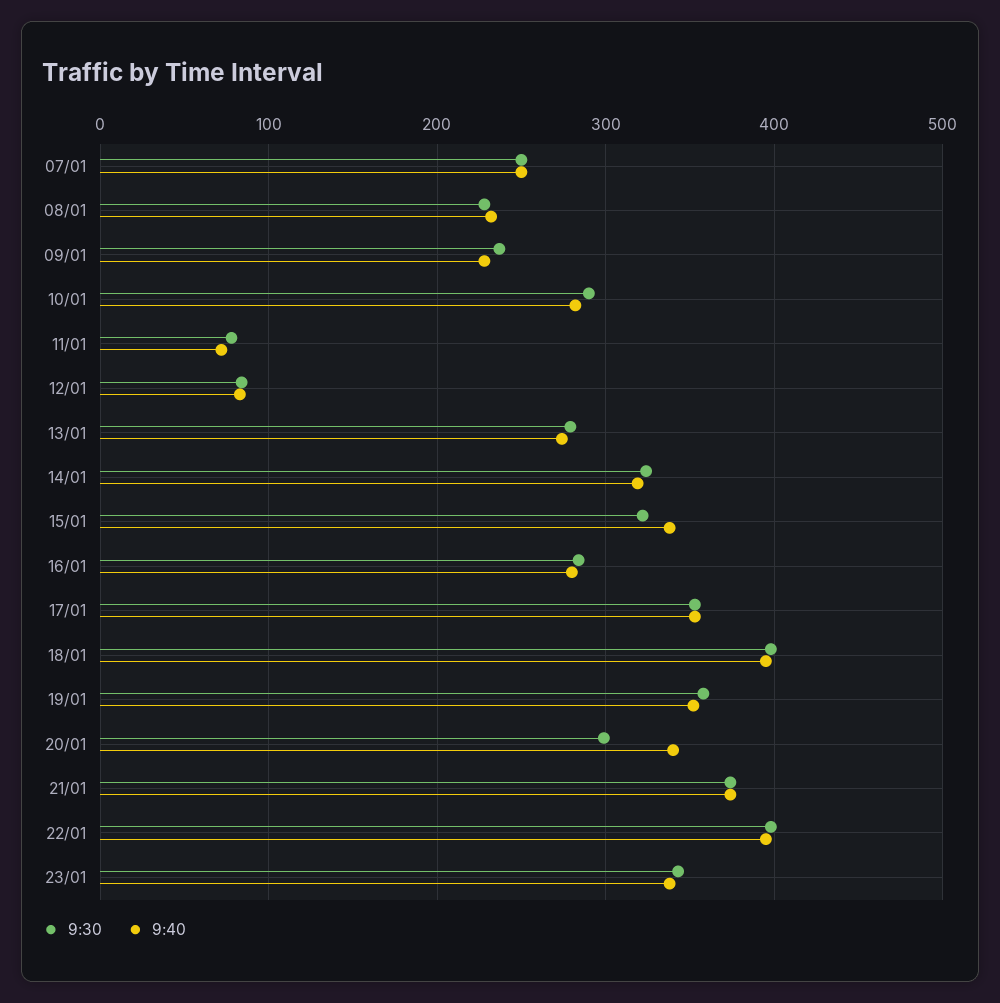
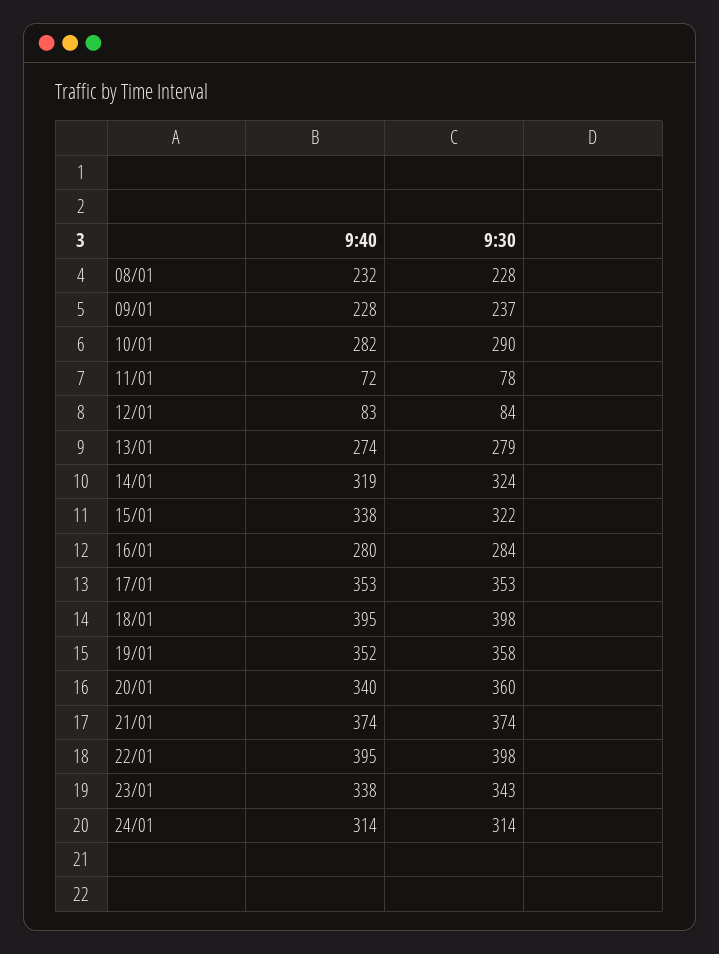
9:30, 07/01: 250 -> none
9:40, 07/01: 250 -> none
9:30, 20/01: 300 -> 360
9:40, 24/01: none -> 314
9:30, 24/01: none -> 314

